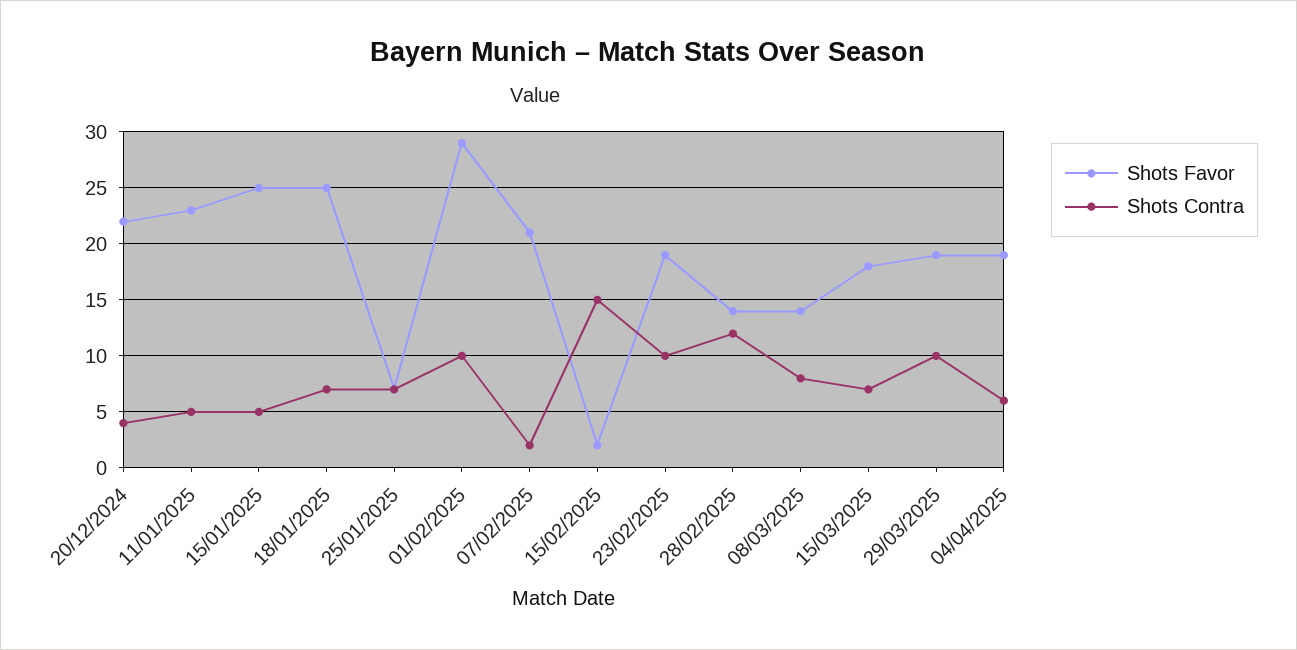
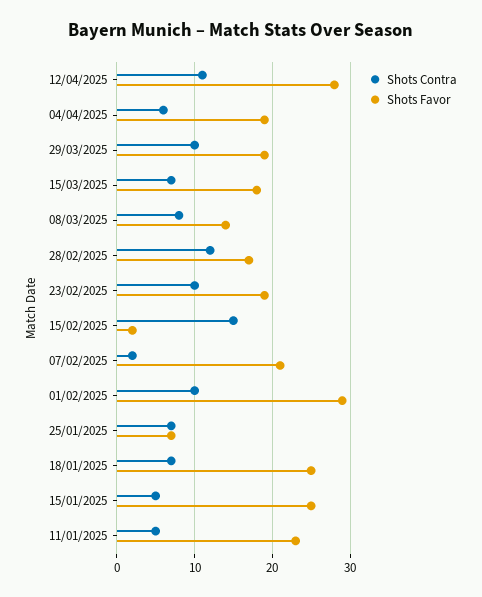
Shots Favor, 20/12/2024: 22 -> none
Shots Contra, 20/12/2024: 4 -> none
Shots Favor, 28/02/2025: 14 -> 17
Shots Contra, 12/04/2025: none -> 11
Shots Favor, 12/04/2025: none -> 28

